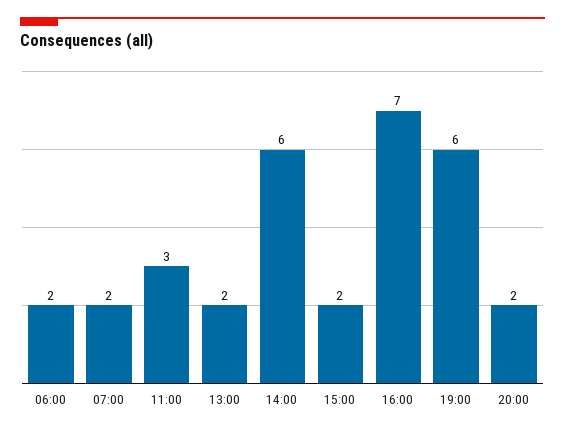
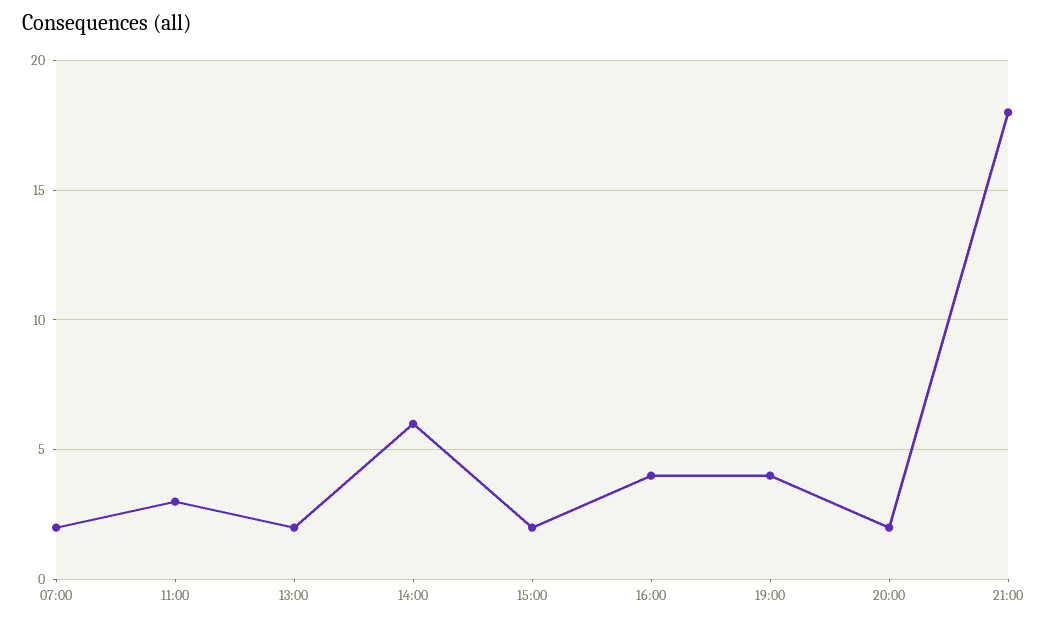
06:00: 2 -> none
16:00: 7 -> 4
19:00: 6 -> 4
21:00: none -> 18

